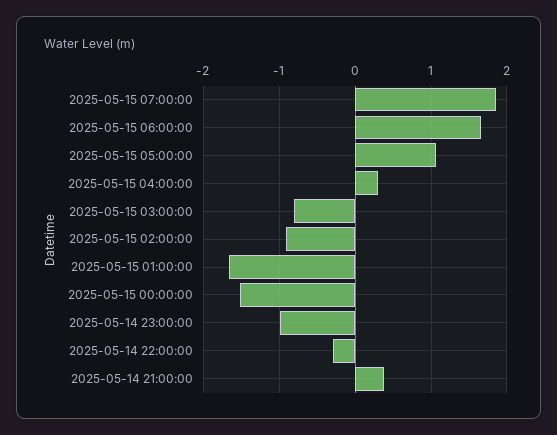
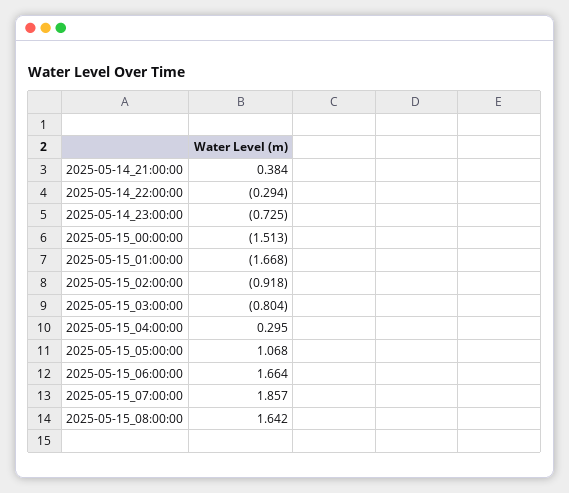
2025-05-14 23:00:00: -1 -> -0.725
2025-05-15_08:00:00: none -> 1.642

